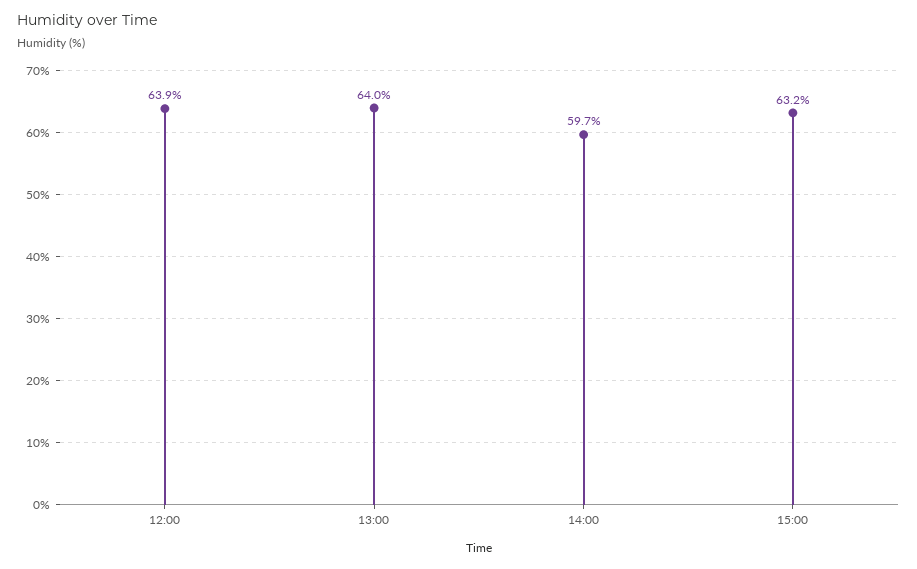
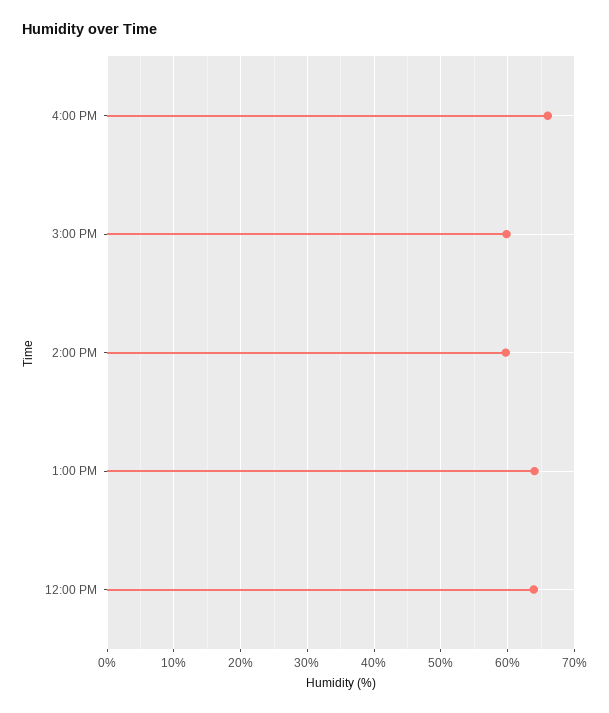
15:00: 63.2 -> 60
4:00 PM: none -> 66

